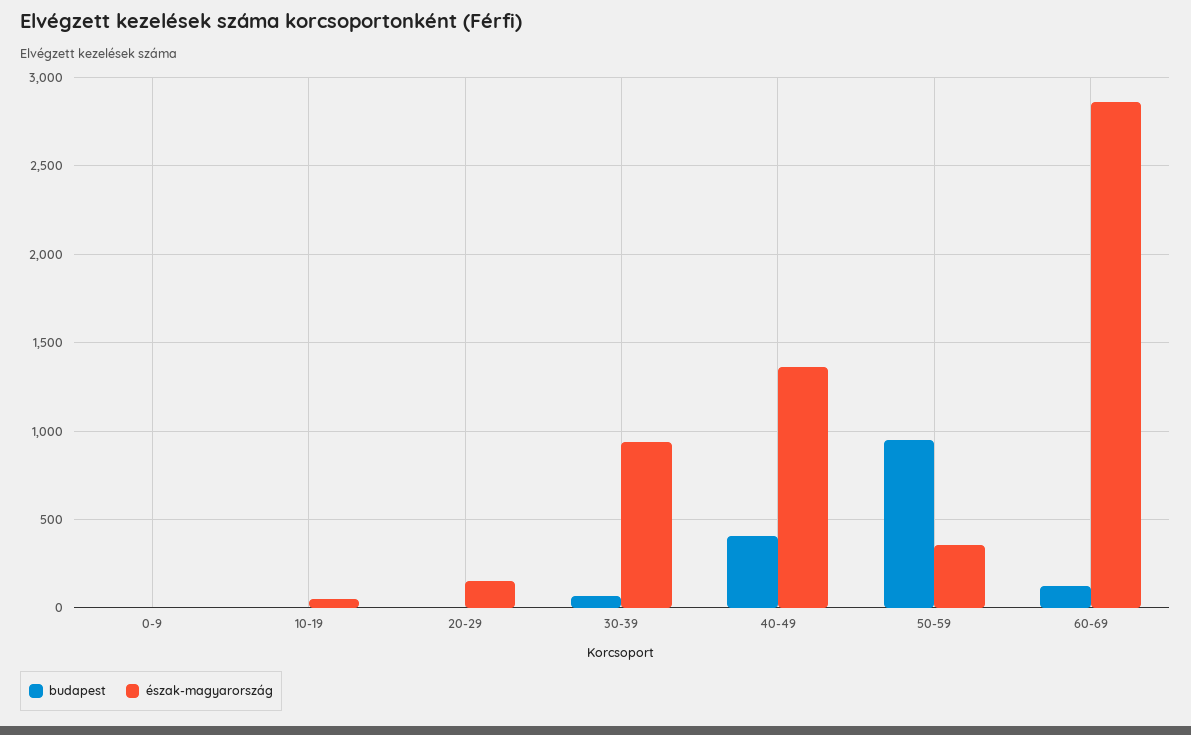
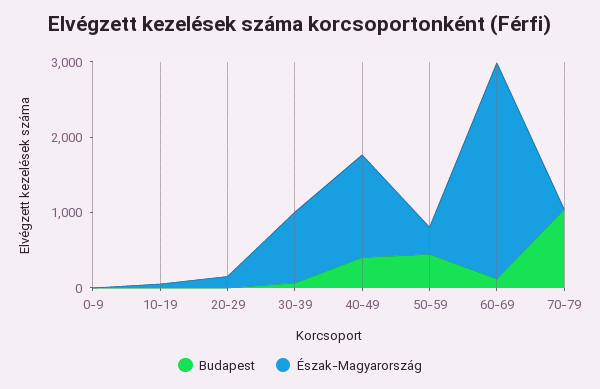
budapest, 50-59: 950 -> 400
budapest, 70-79: none -> 1000
észak-magyarország, 70-79: none -> 0

